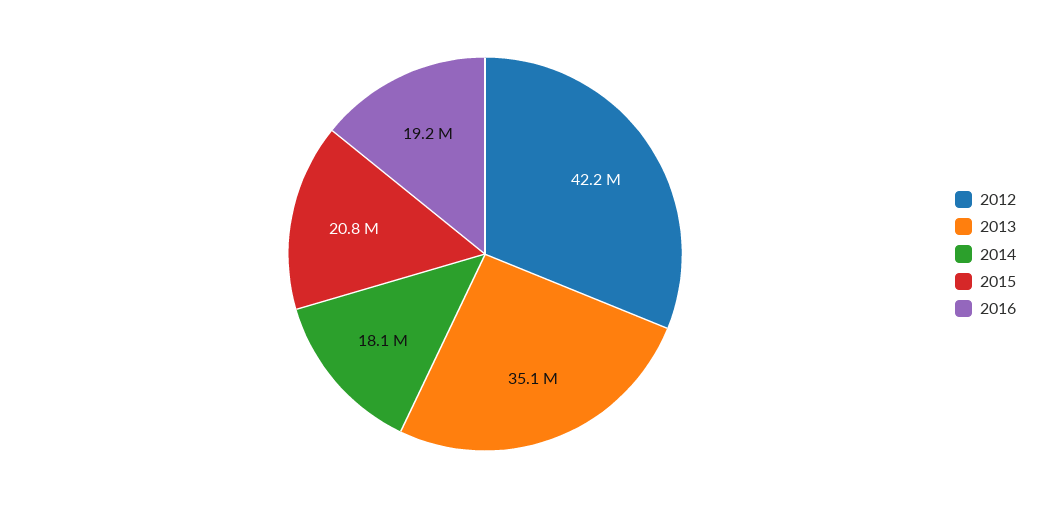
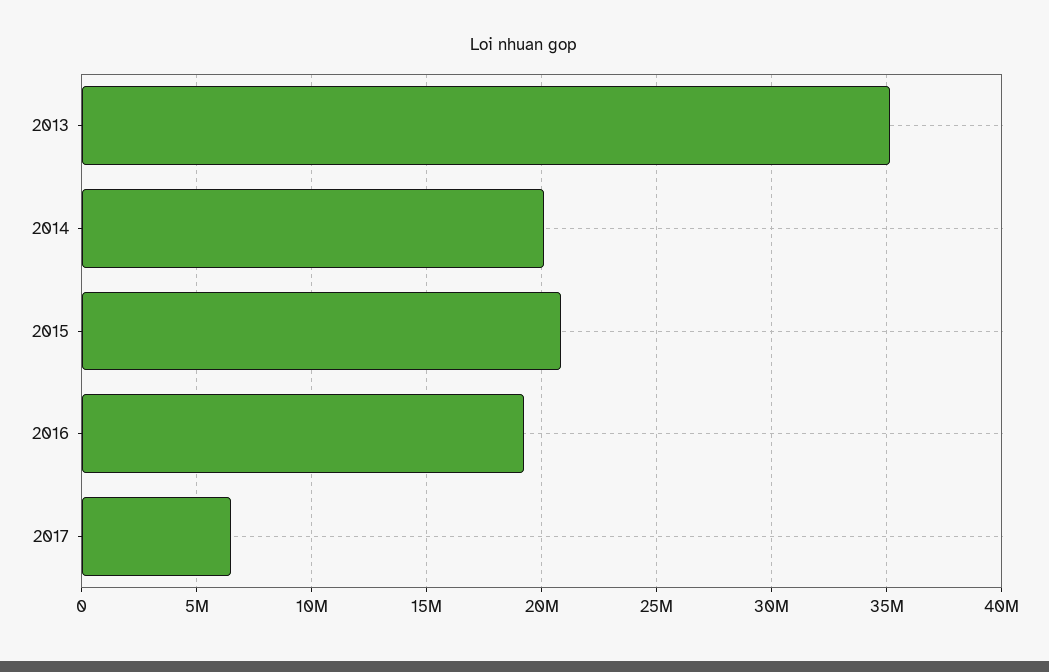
2012: 42200000 -> none
2014: 18100000 -> 20000000
2017: none -> 6500000

